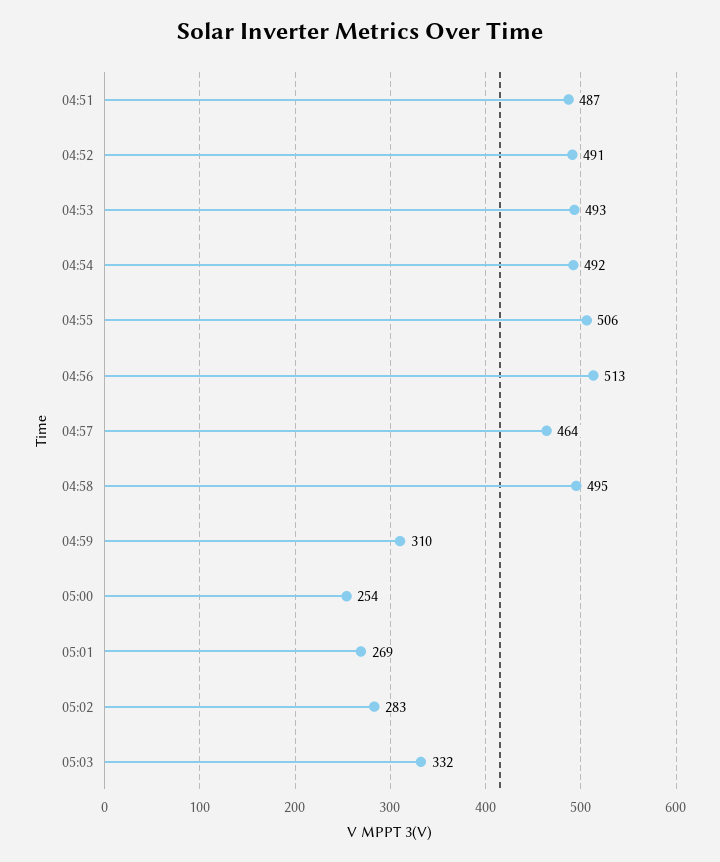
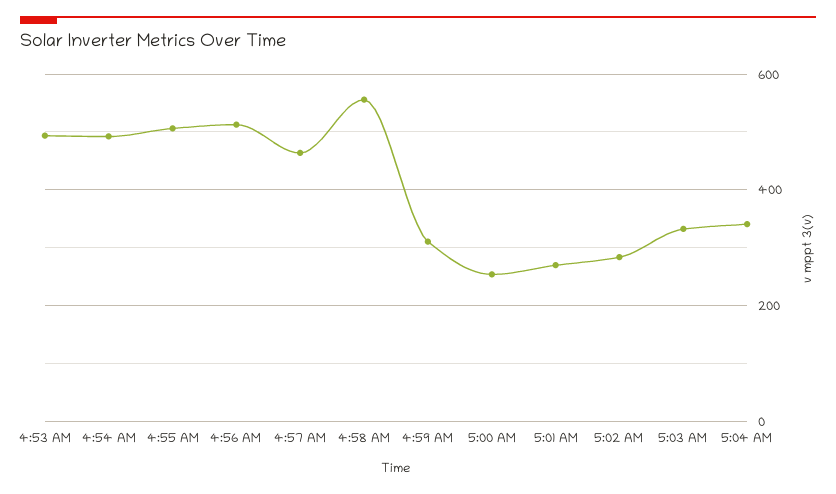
04:51: 487 -> none
04:52: 491 -> none
04:58: 495 -> 560
5:04 AM: none -> 340

